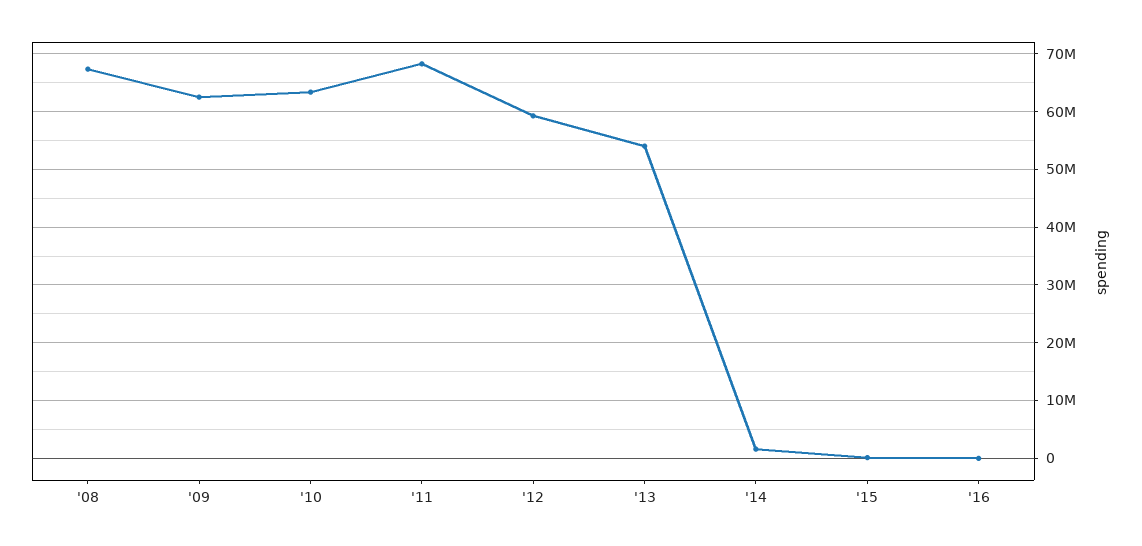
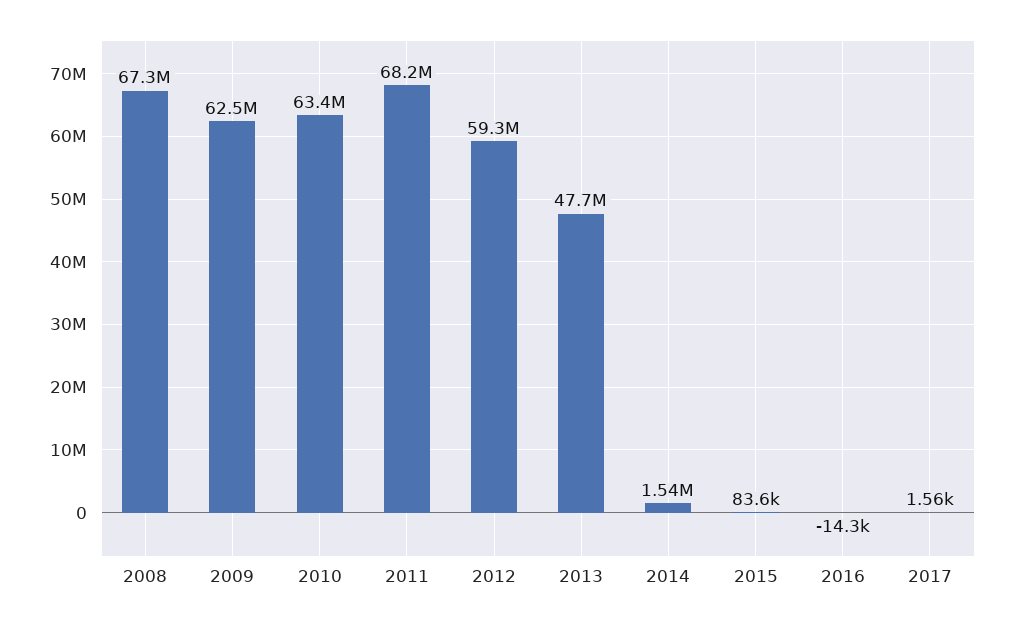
'13: 54000000 -> 47700000
2017: none -> 1560

